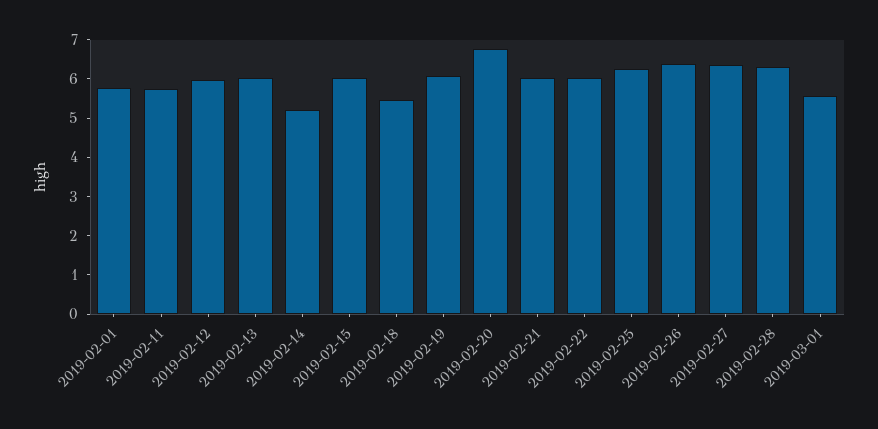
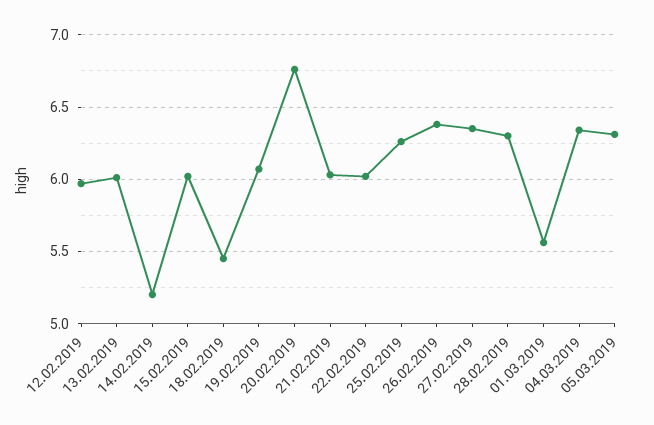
2019-02-01: 5.75 -> none
2019-02-11: 5.75 -> none
04.03.2019: none -> 6.35
05.03.2019: none -> 6.3

